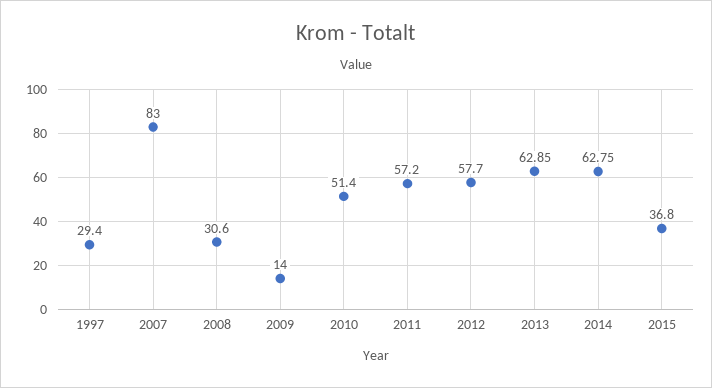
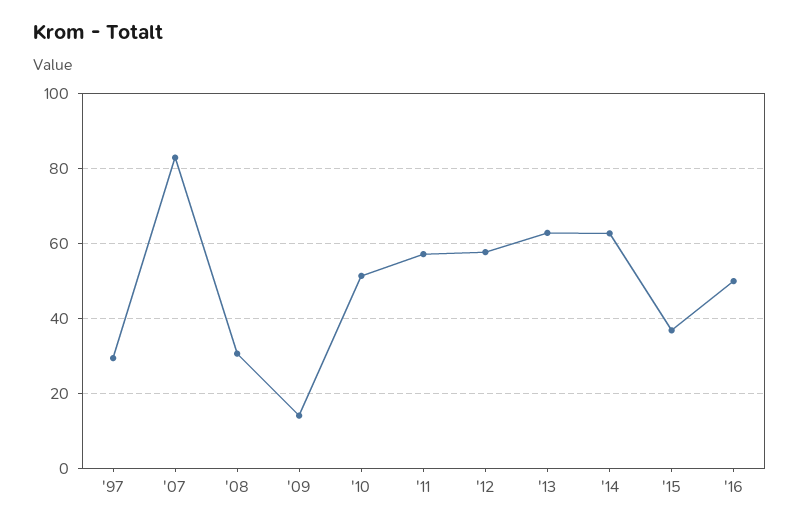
'16: none -> 50

